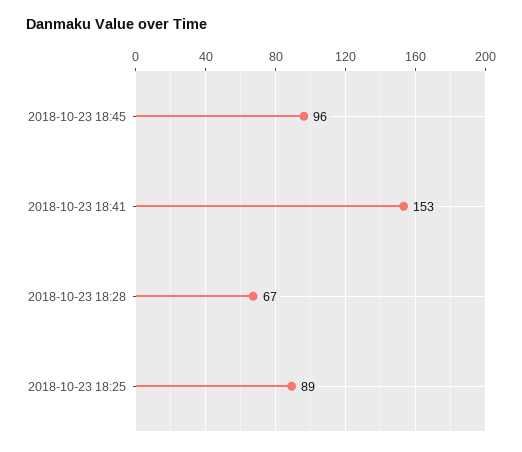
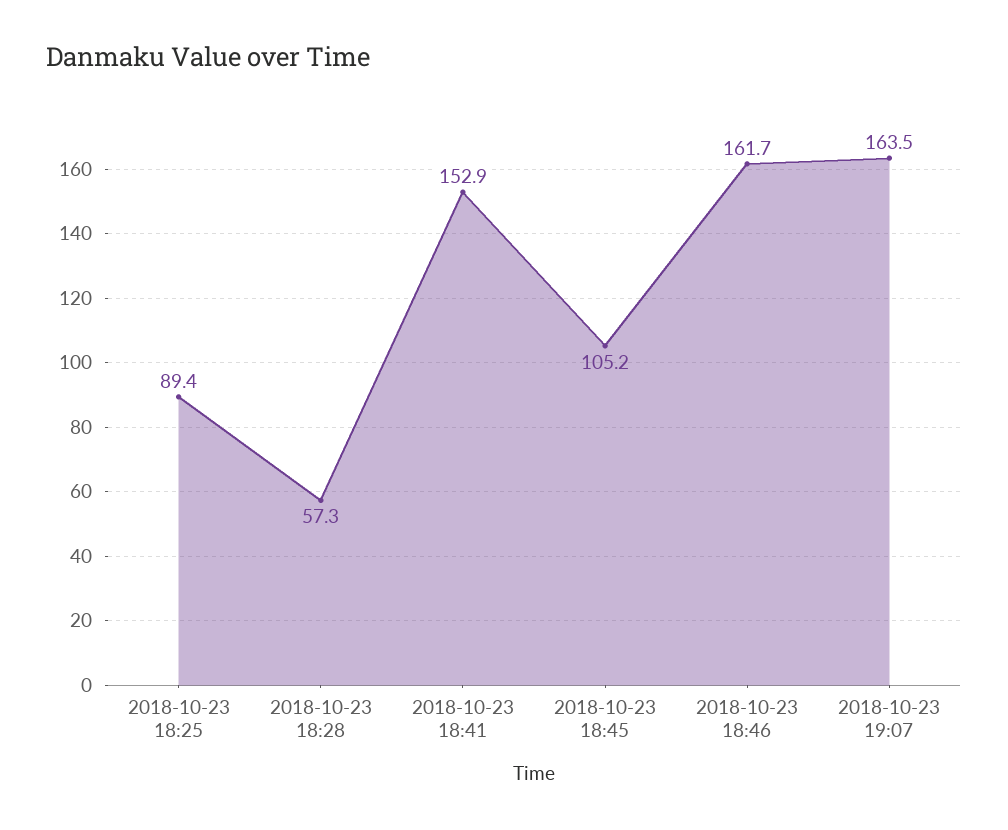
2018-10-23 18:45: 96 -> 105.2
2018-10-23 18:28: 67 -> 57.3
2018-10-23 18:46: none -> 161.7
2018-10-23 19:07: none -> 163.5

